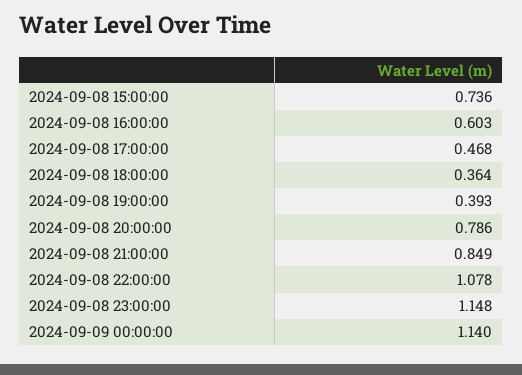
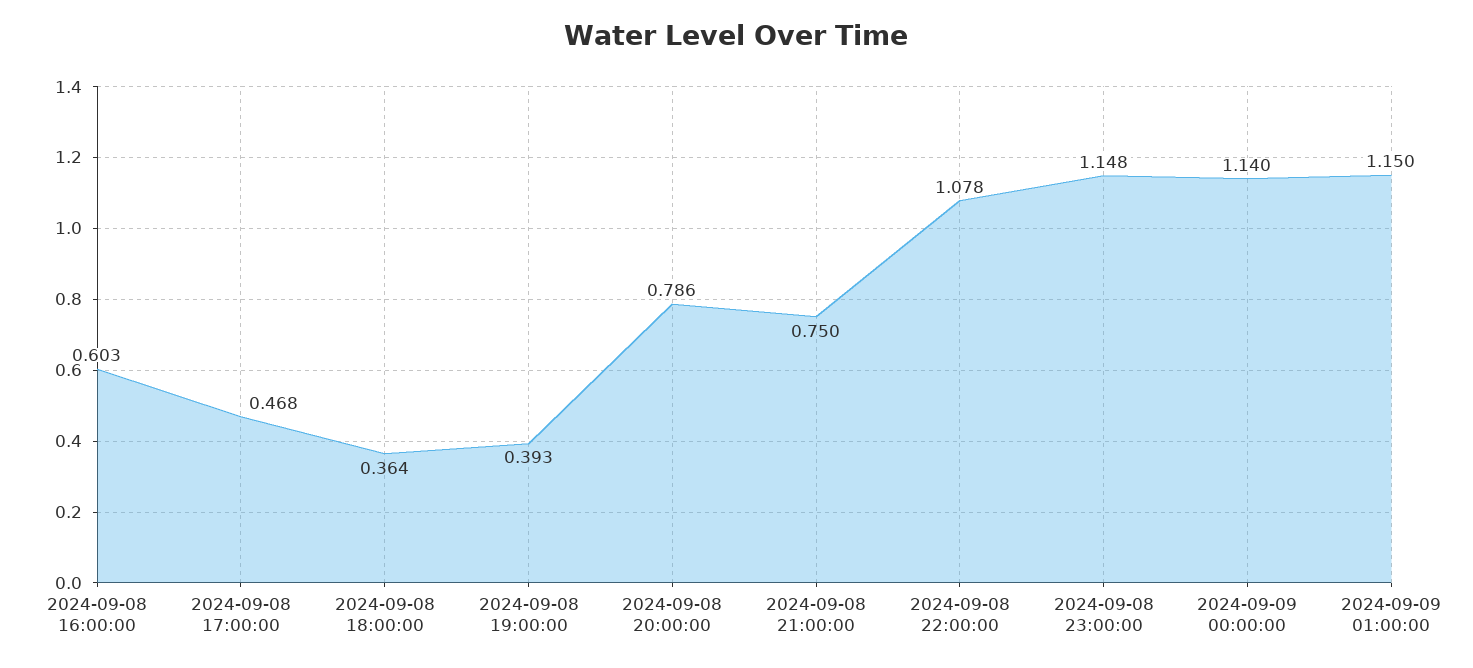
2024-09-08 15:00:00: 0.736 -> none
2024-09-08 21:00:00: 0.849 -> 0.75
2024-09-09 01:00:00: none -> 1.15

